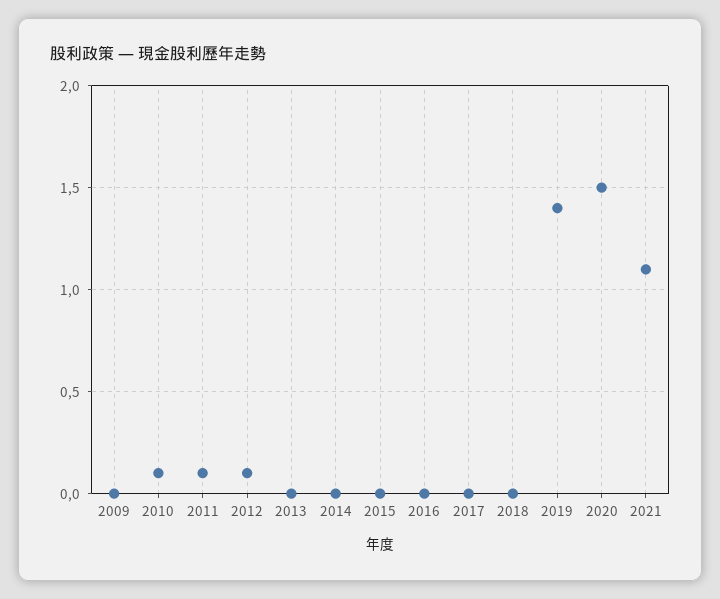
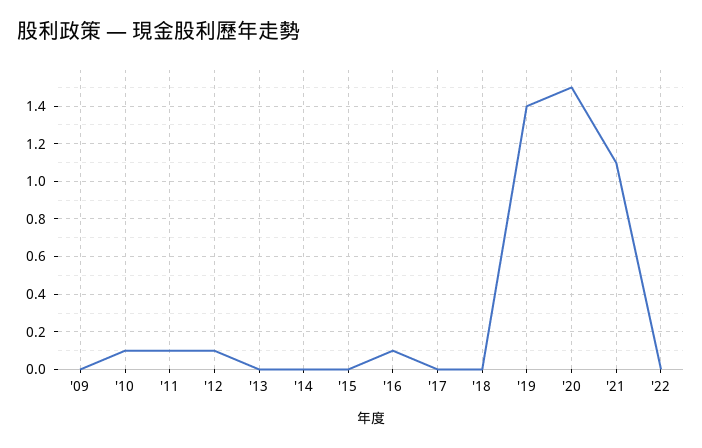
2016: 0 -> 0.1
'22: none -> 0

